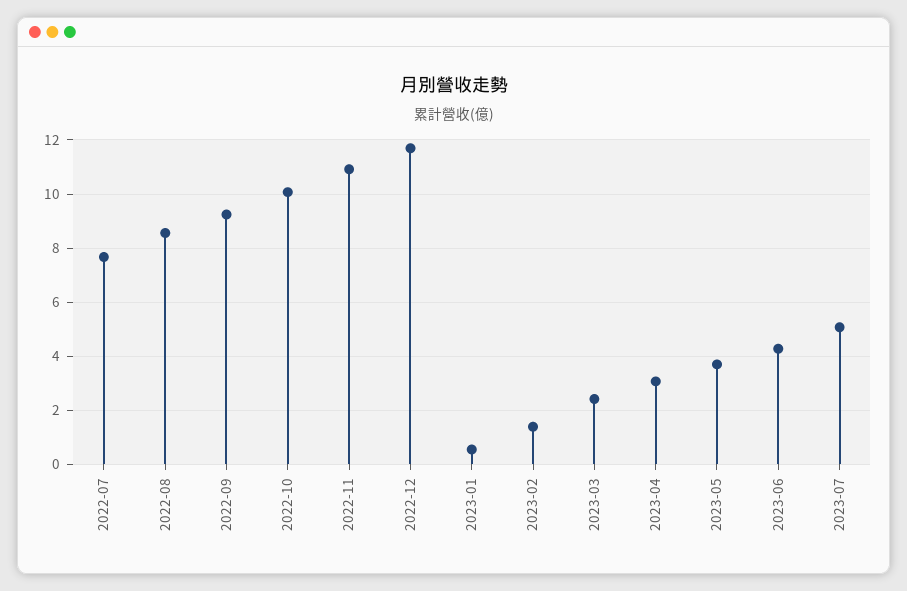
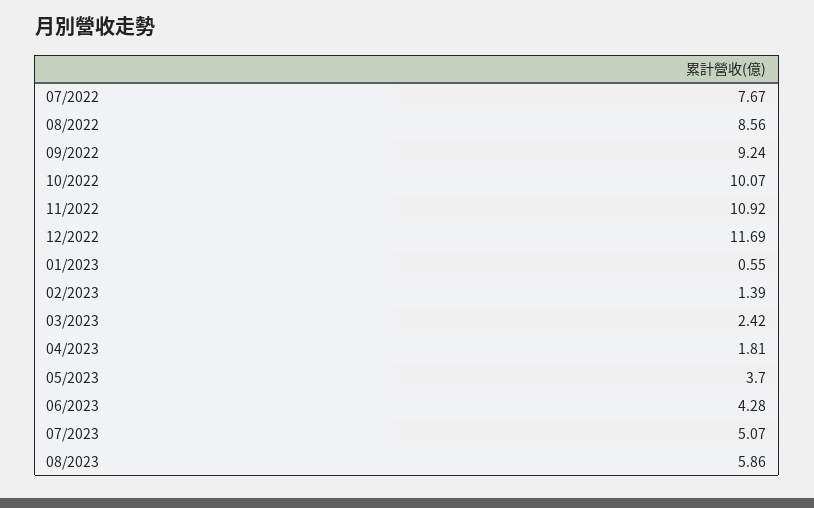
2023-04: 3 -> 1.81
08/2023: none -> 5.86

